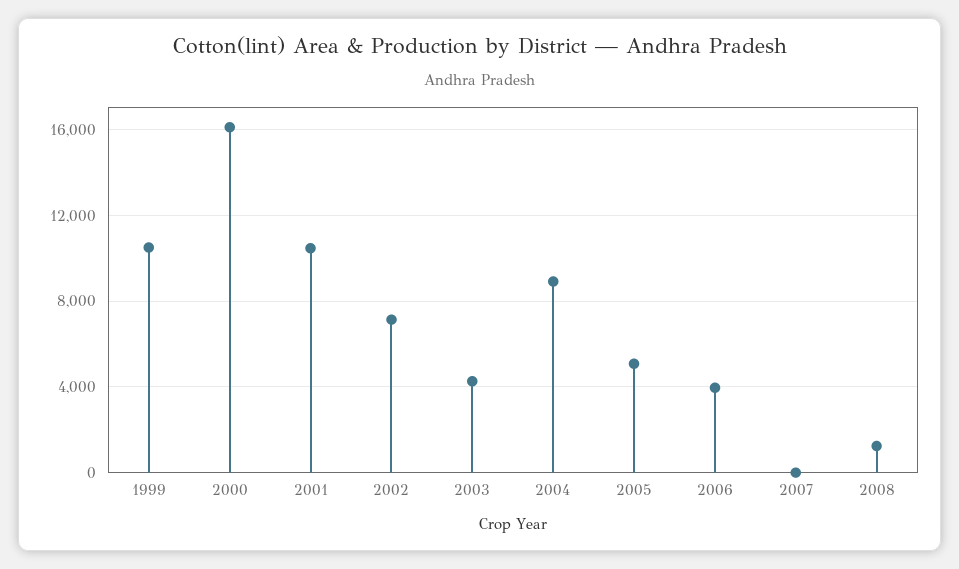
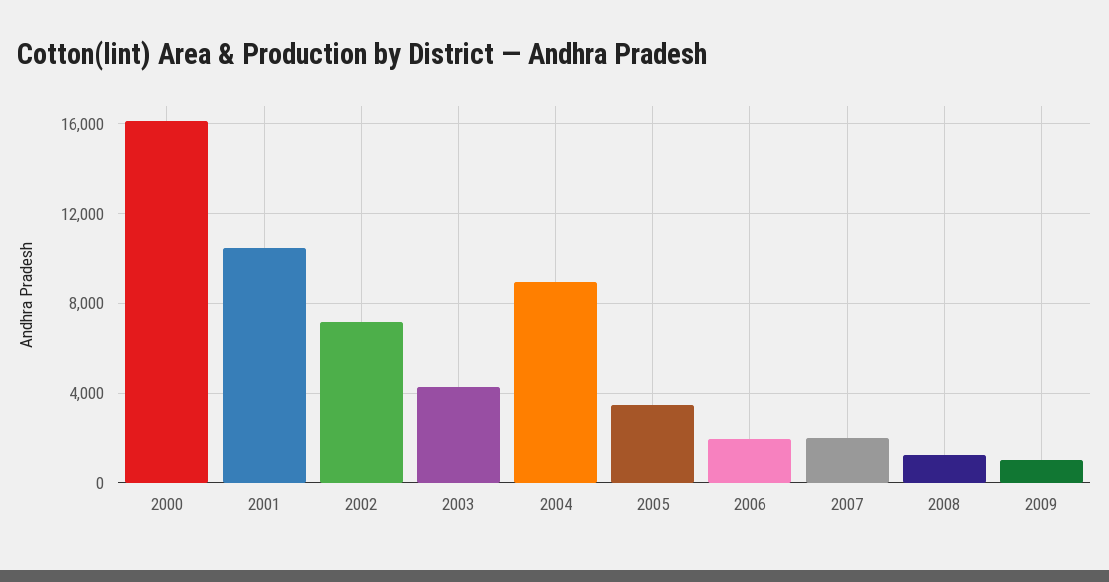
1999: 10500 -> none
2005: 5000 -> 3500
2006: 4000 -> 2000
2007: 0 -> 2000
2009: none -> 1000

